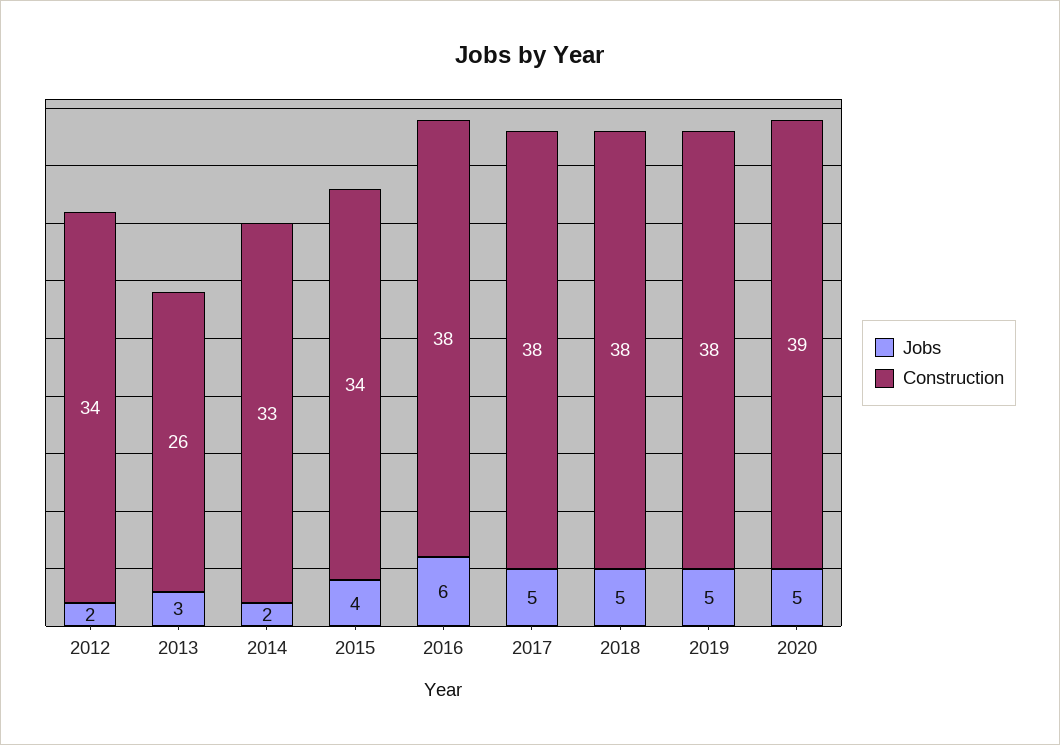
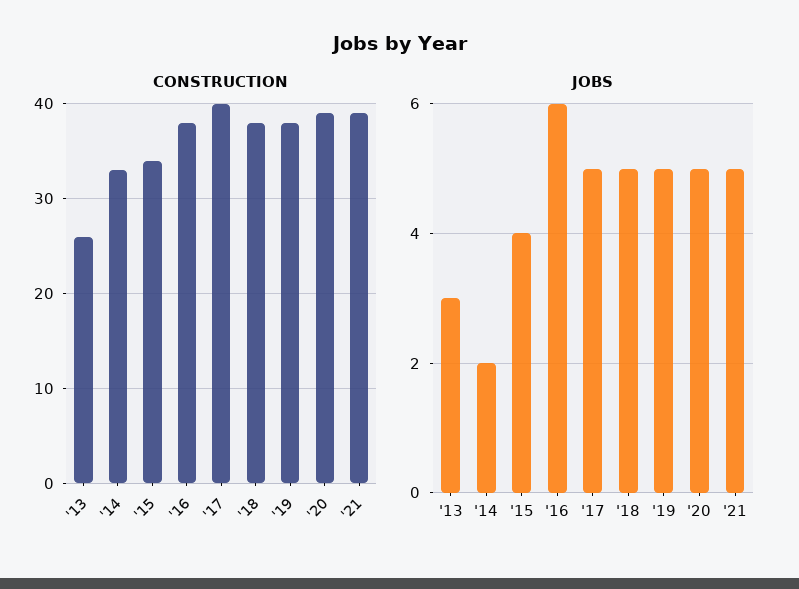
Jobs, 2012: 2 -> none
Construction, 2012: 34 -> none
Construction, 2017: 38 -> 40
Construction, '21: none -> 39
Jobs, '21: none -> 5

